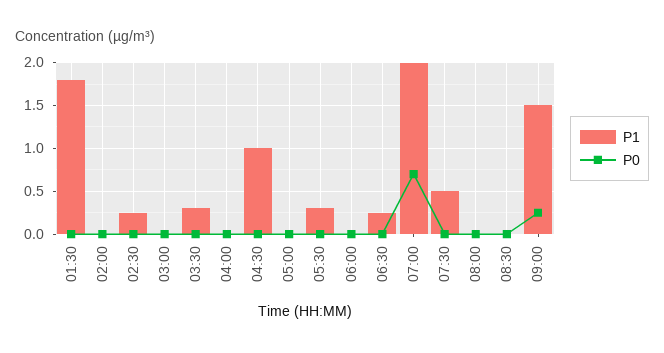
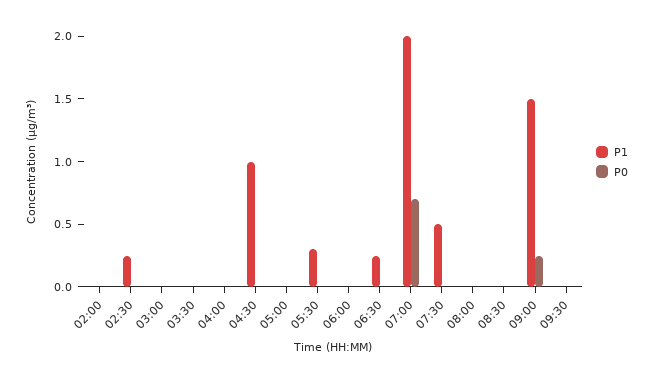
P1, 01:30: 1.8 -> none
P0, 01:30: 0 -> none
P1, 03:30: 0.3 -> 0
P1, 09:30: none -> 0
P0, 09:30: none -> 0

